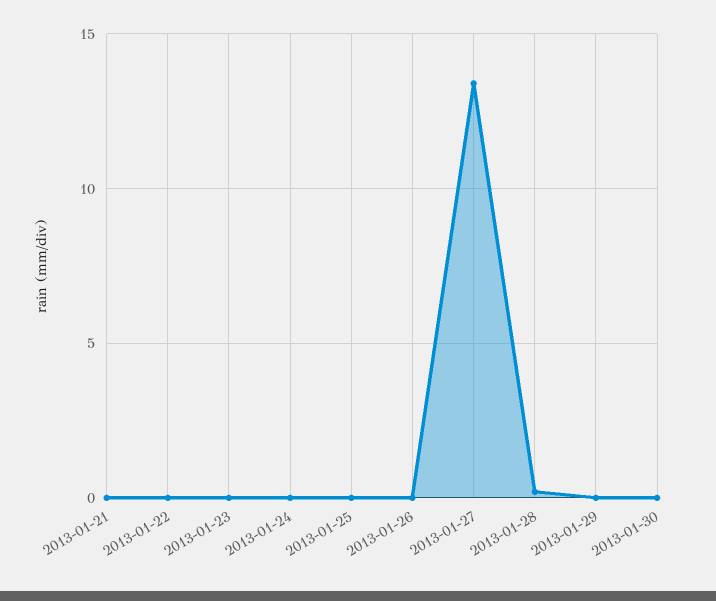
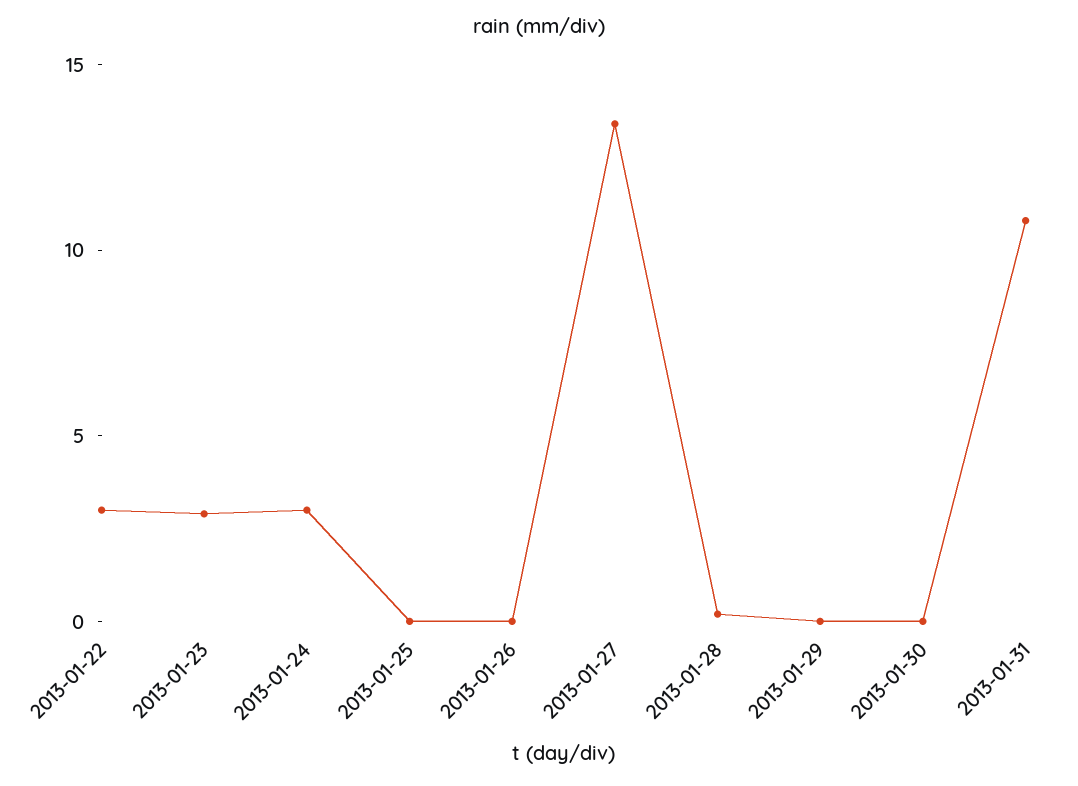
2013-01-21: 0 -> none
2013-01-22: 0 -> 3
2013-01-23: 0 -> 3
2013-01-24: 0 -> 3
2013-01-31: none -> 11

